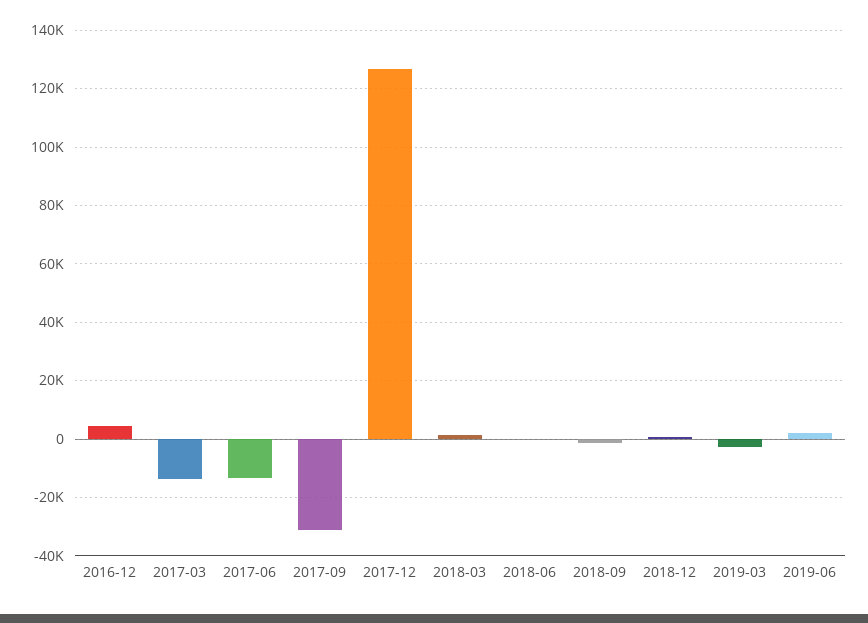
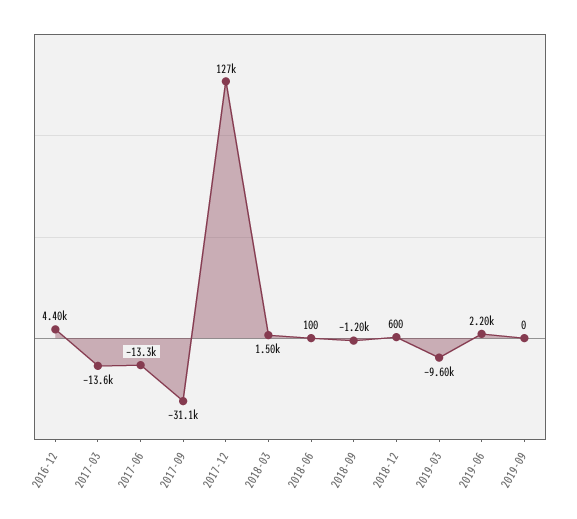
2019-03: -2500 -> -9600
2019-09: none -> 0

